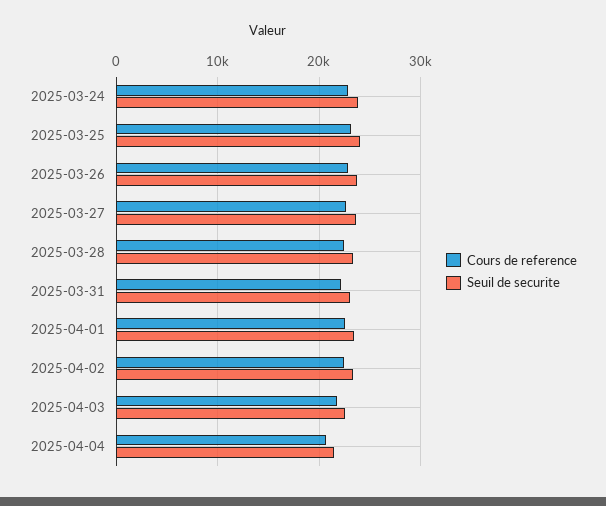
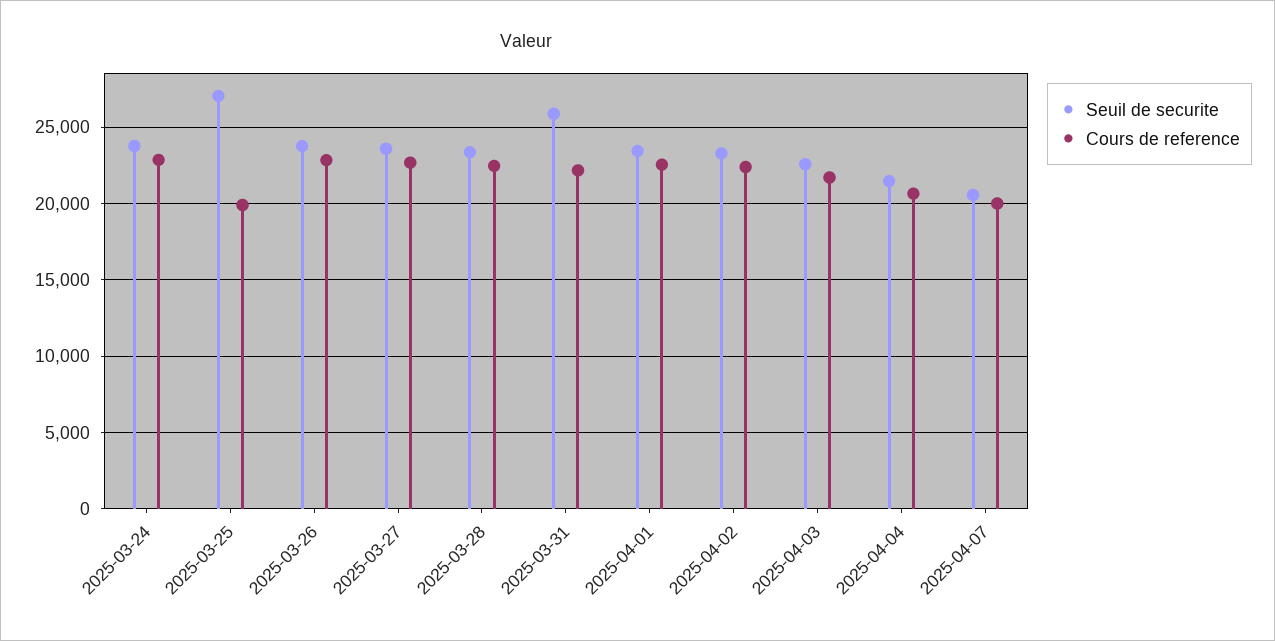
Cours de reference, 2025-03-25: 23000 -> 20000
Seuil de securite, 2025-03-25: 24000 -> 27000
Seuil de securite, 2025-03-31: 23000 -> 26000
Seuil de securite, 2025-04-07: none -> 20500
Cours de reference, 2025-04-07: none -> 20000

